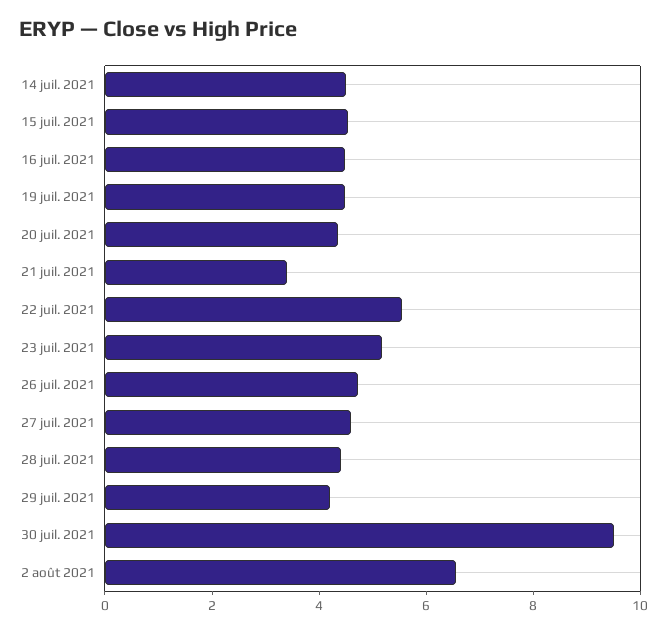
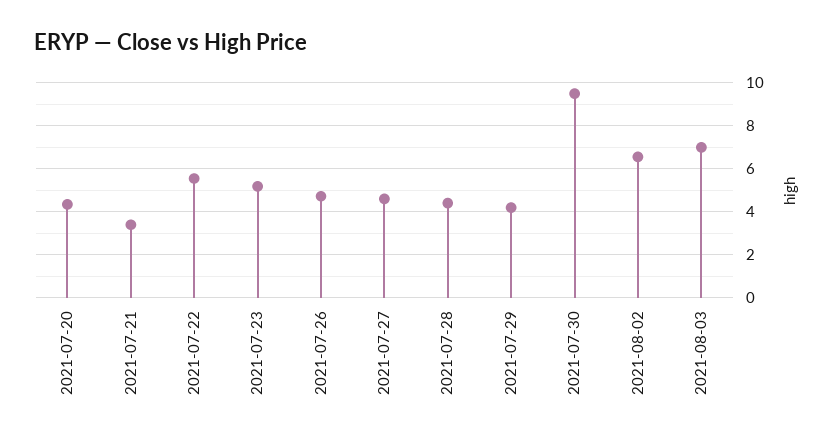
14 juil. 2021: 4.5 -> none
15 juil. 2021: 4.5 -> none
16 juil. 2021: 4.5 -> none
19 juil. 2021: 4.5 -> none
2021-08-03: none -> 7

